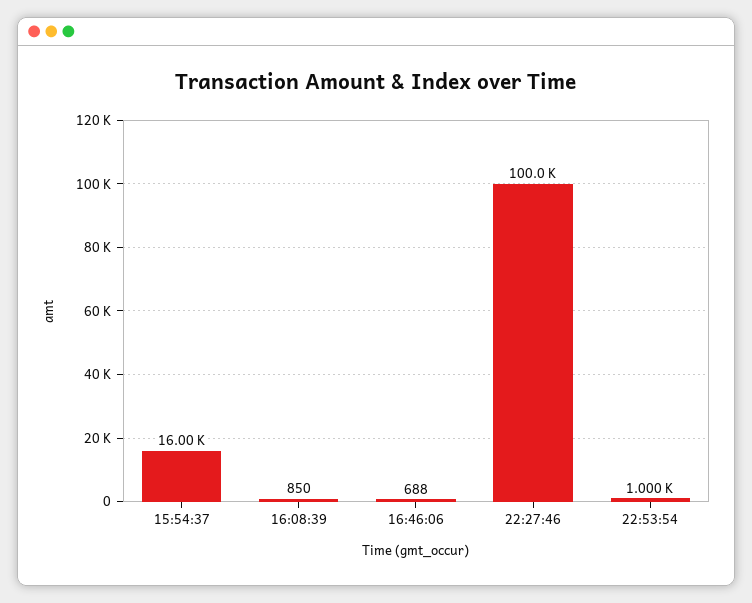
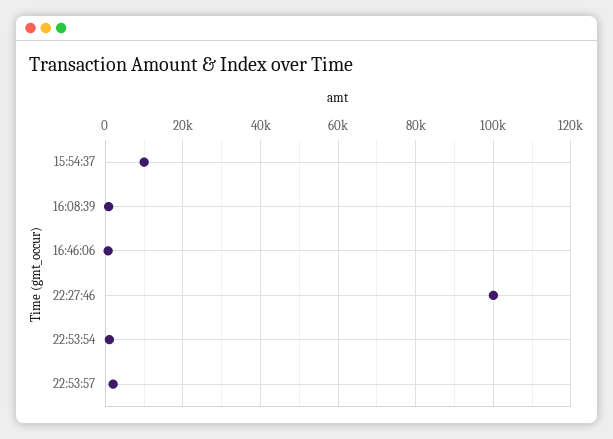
15:54:37: 16000 -> 10000
22:53:57: none -> 2000

